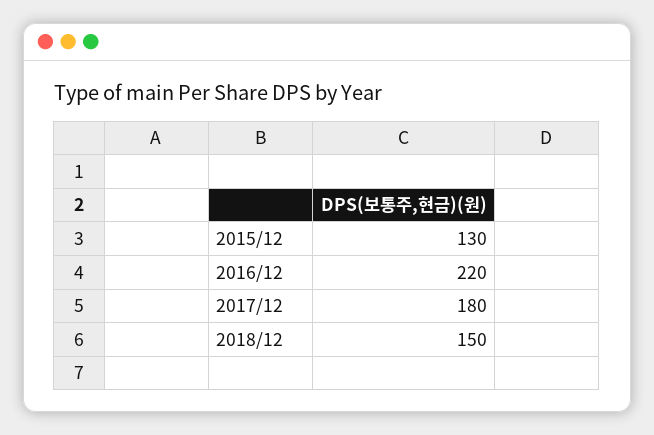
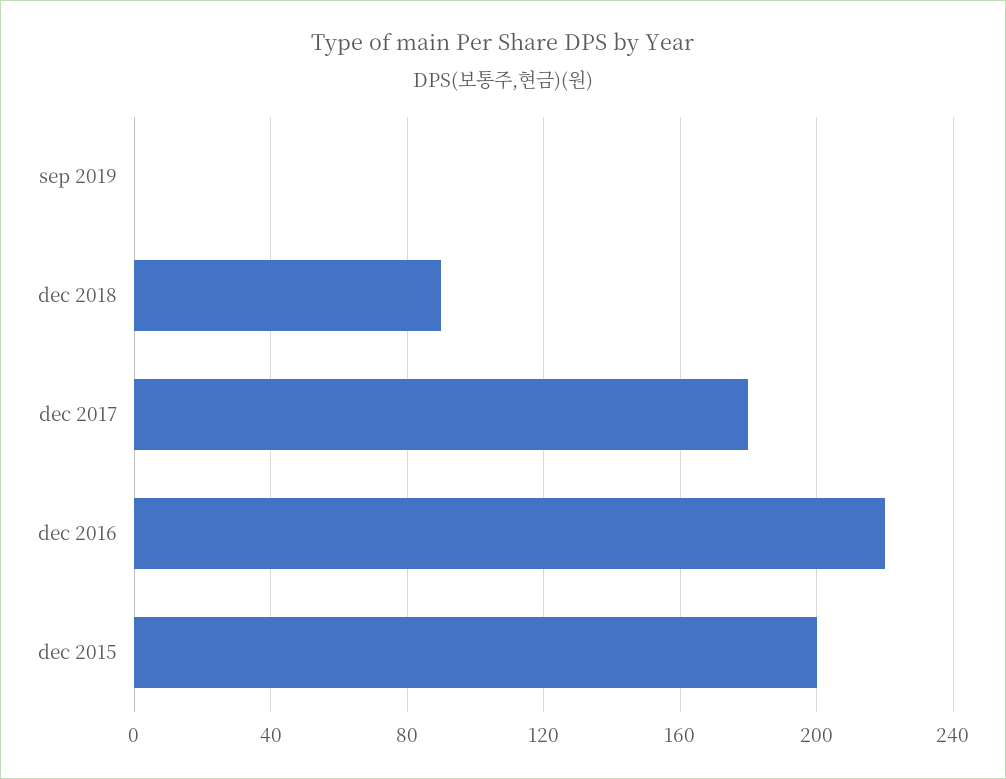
2015/12: 130 -> 200
2018/12: 150 -> 90
sep 2019: none -> 0

